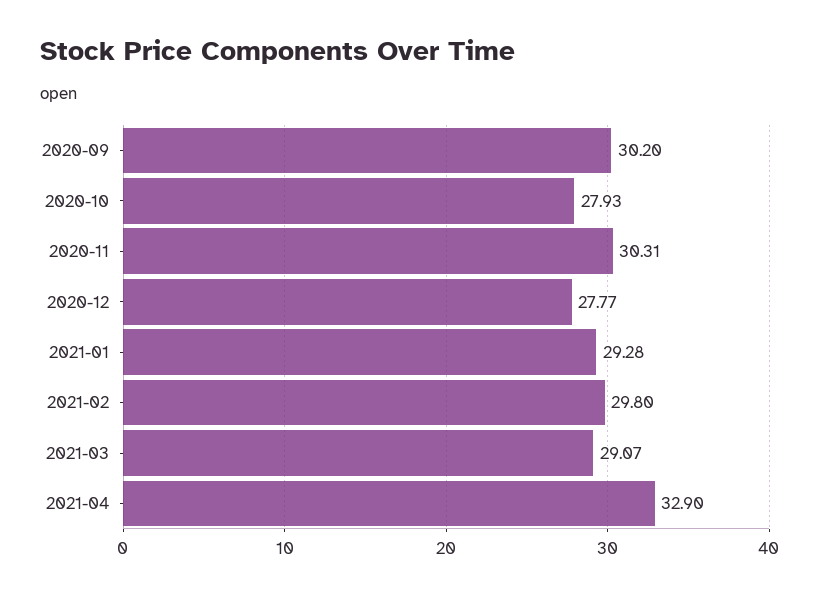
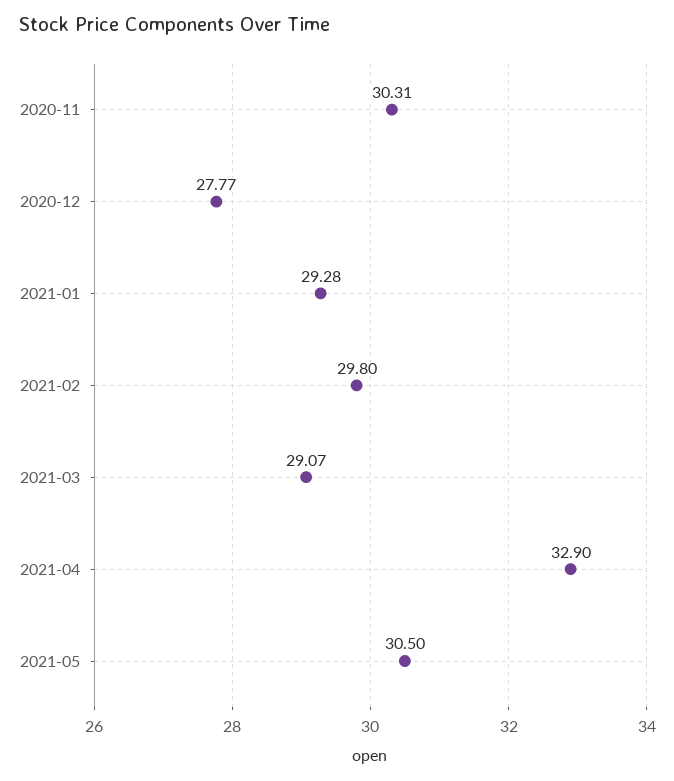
2020-09: 30.2 -> none
2020-10: 27.93 -> none
2021-05: none -> 30.5

